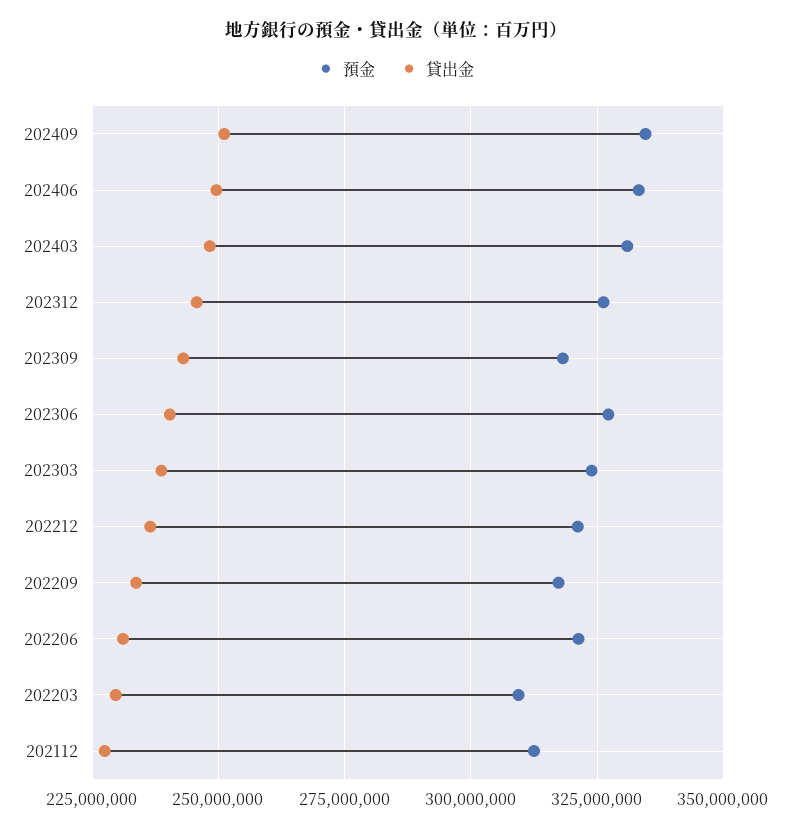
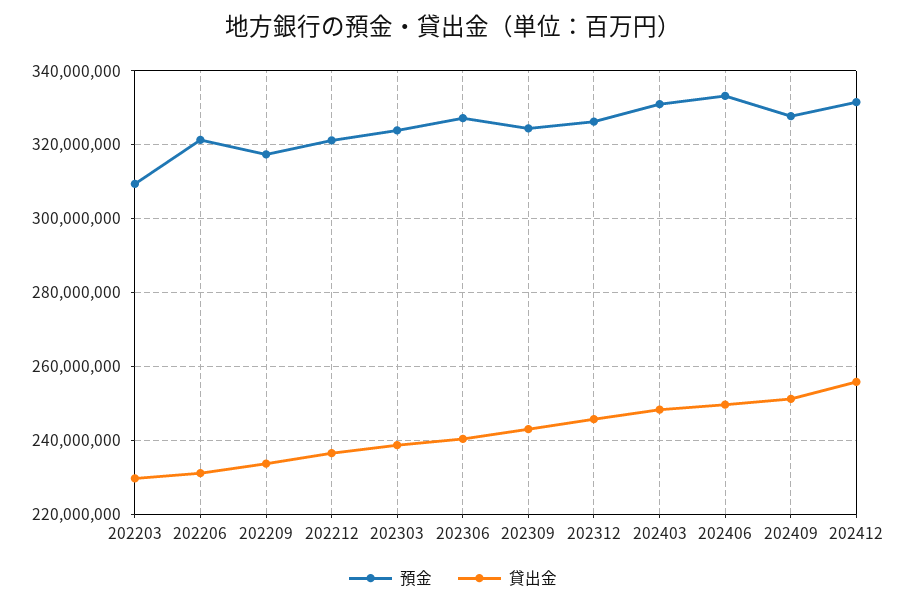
預金, 202409: 335000000 -> 328000000
預金, 202309: 317500000 -> 324000000
預金, 202112: 312500000 -> none
貸出金, 202112: 227500000 -> none
預金, 202412: none -> 332000000
貸出金, 202412: none -> 256000000

